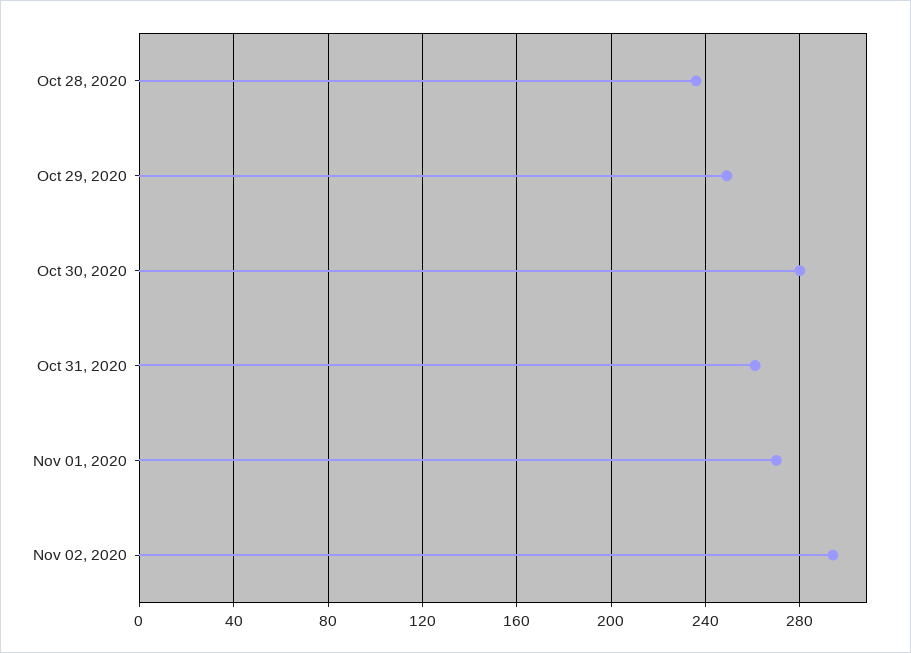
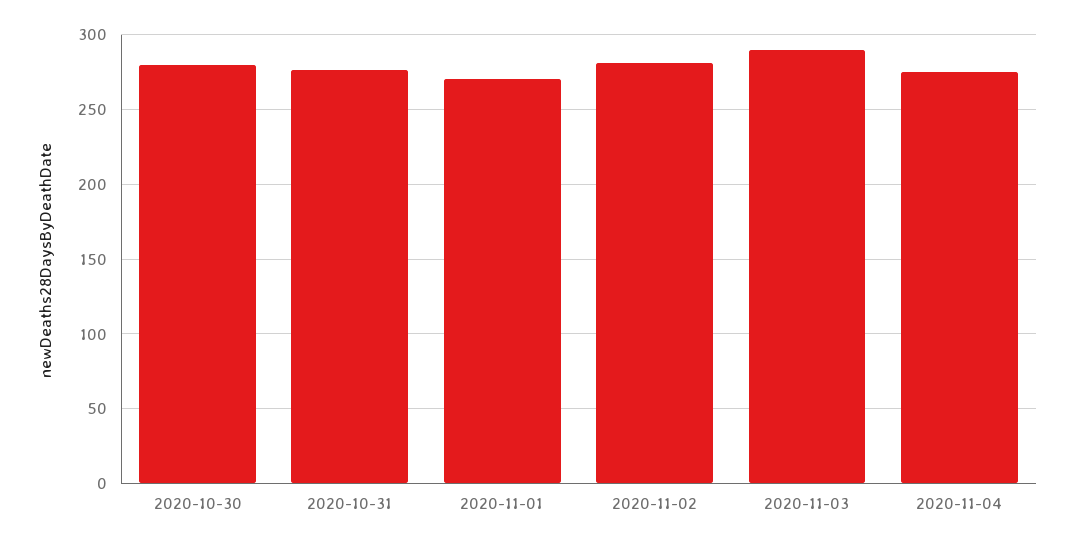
Oct 28, 2020: 235 -> none
Oct 29, 2020: 250 -> none
Oct 31, 2020: 260 -> 275
Nov 02, 2020: 295 -> 280
2020-11-03: none -> 290
2020-11-04: none -> 275

